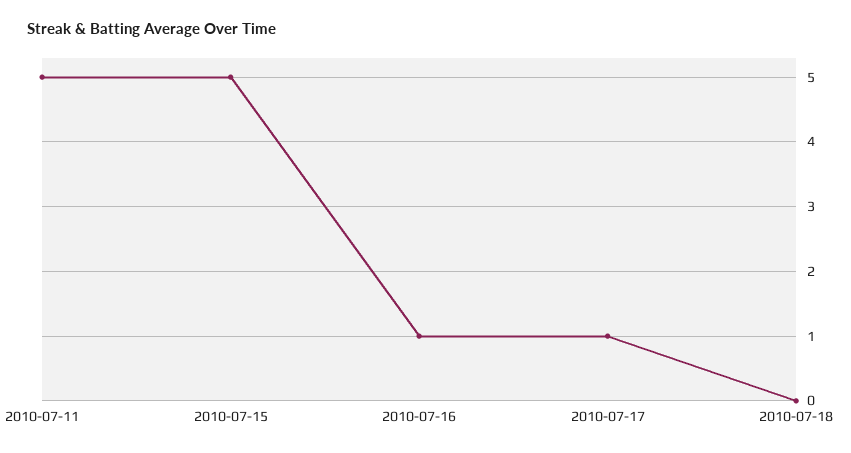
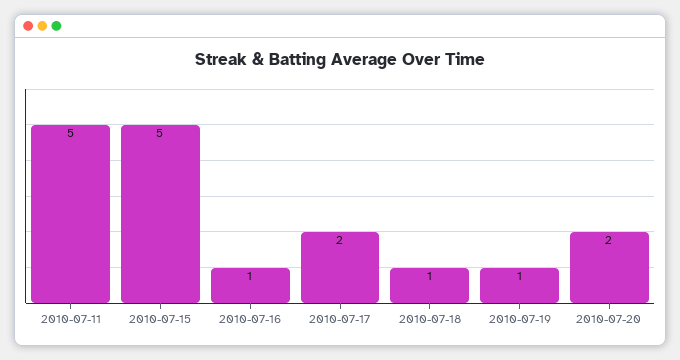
2010-07-17: 1 -> 2
2010-07-18: 0 -> 1
2010-07-19: none -> 1
2010-07-20: none -> 2

